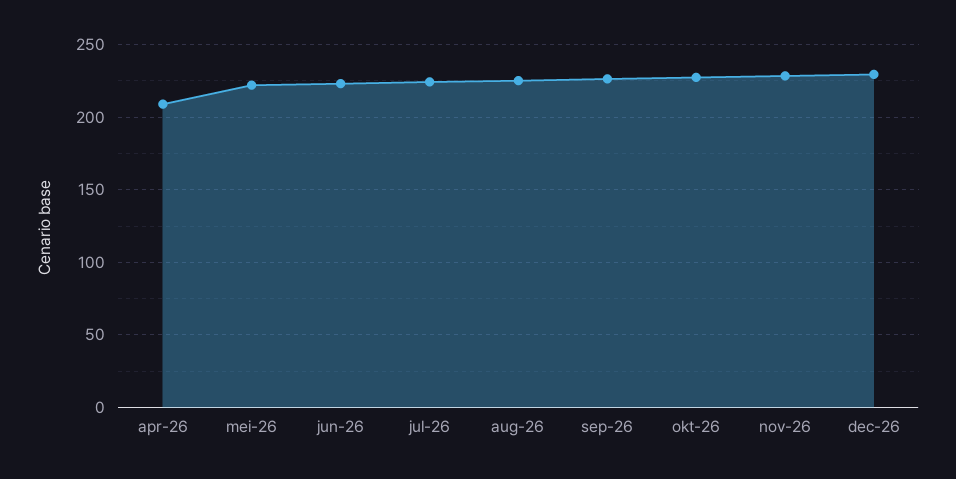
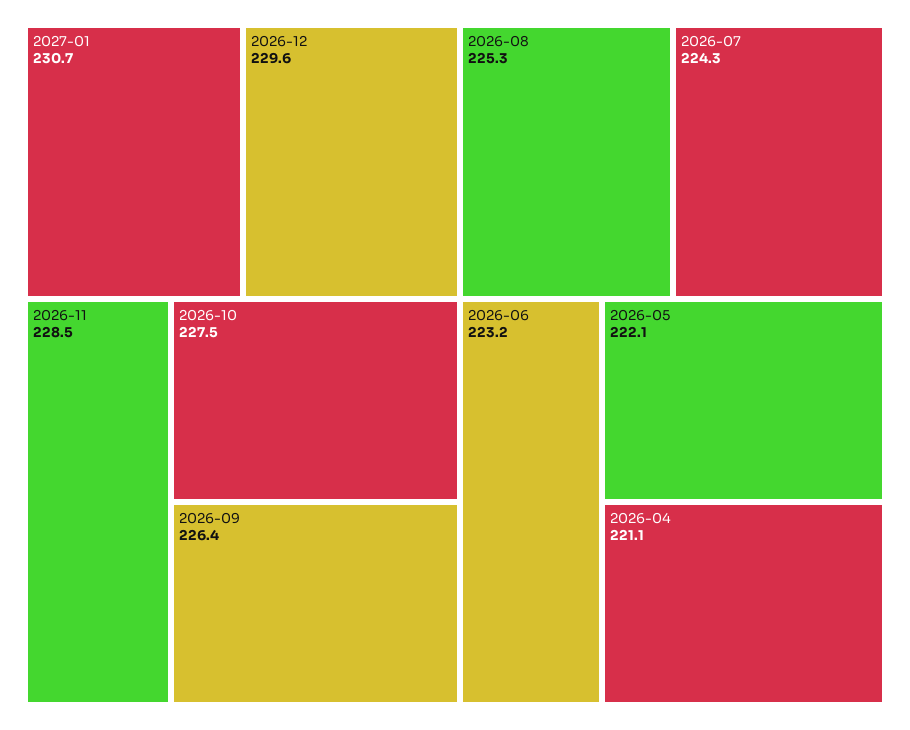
apr-26: 210 -> 221.1
2027-01: none -> 230.7

